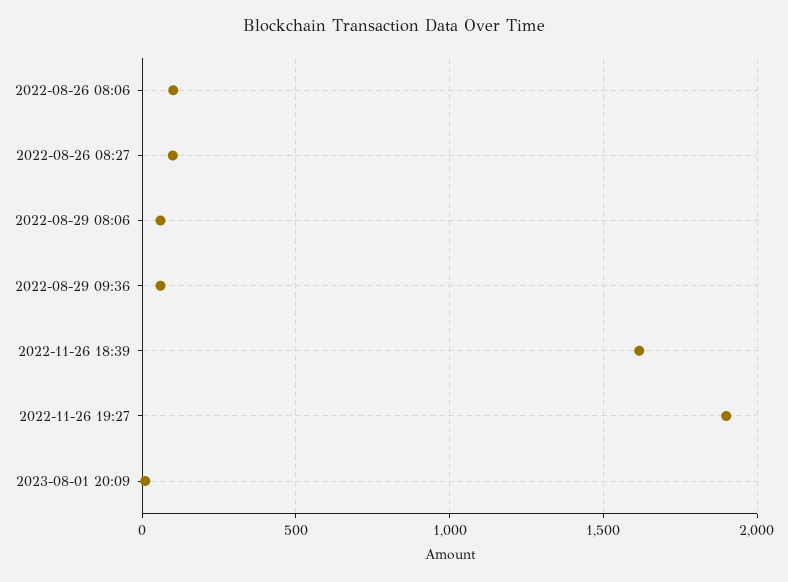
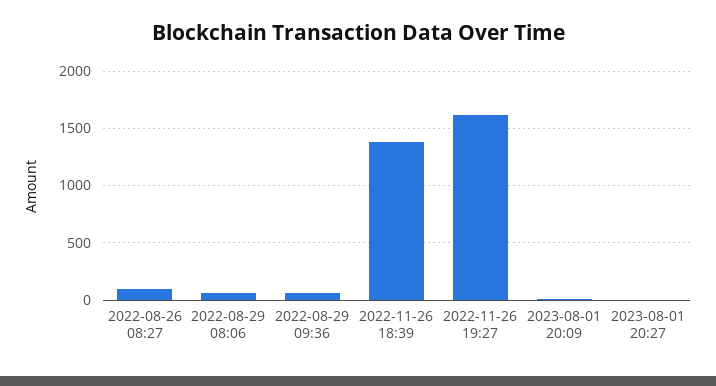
2022-08-26 08:06: 100 -> none
2022-11-26 18:39: 1600 -> 1400
2022-11-26 19:27: 1900 -> 1600
2023-08-01 20:27: none -> 0

